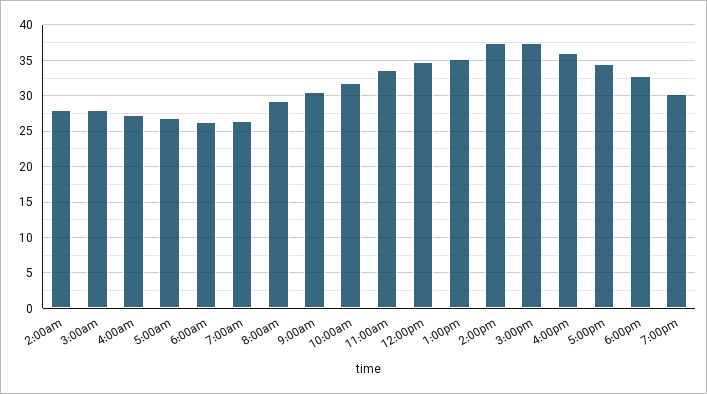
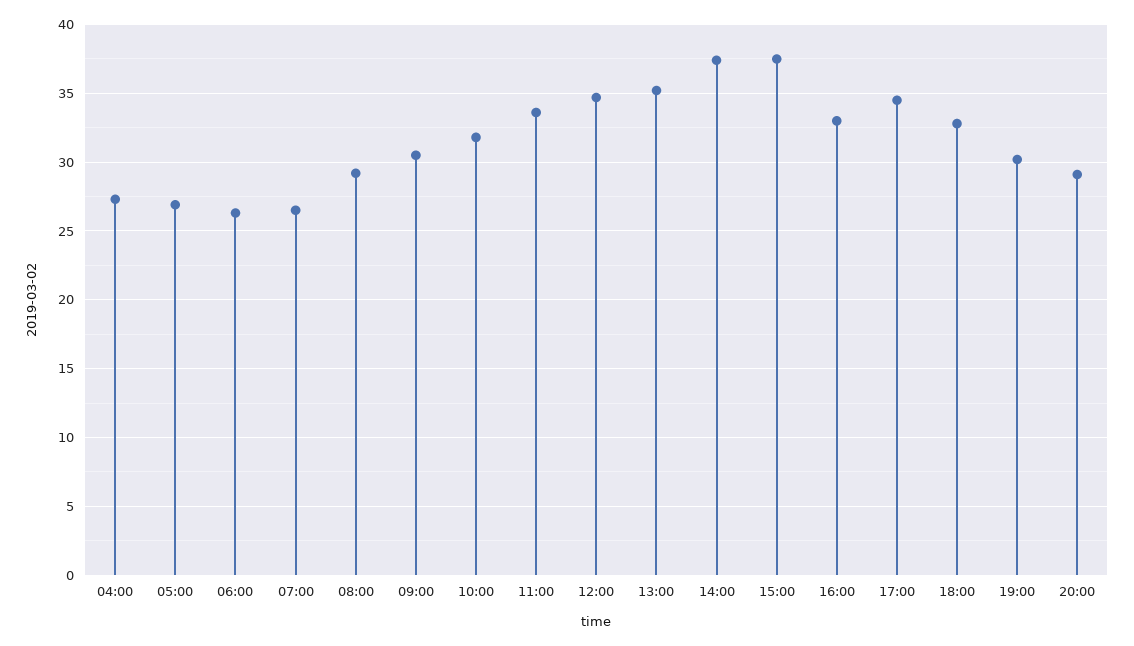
2:00am: 28 -> none
3:00am: 28 -> none
4:00pm: 36 -> 33
20:00: none -> 29

